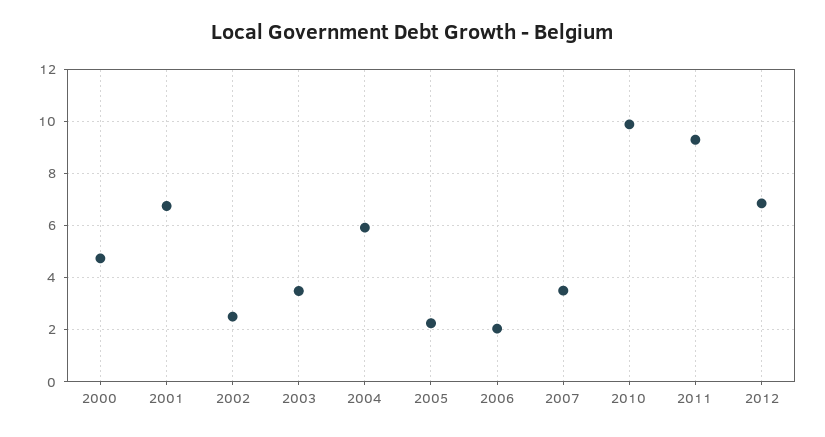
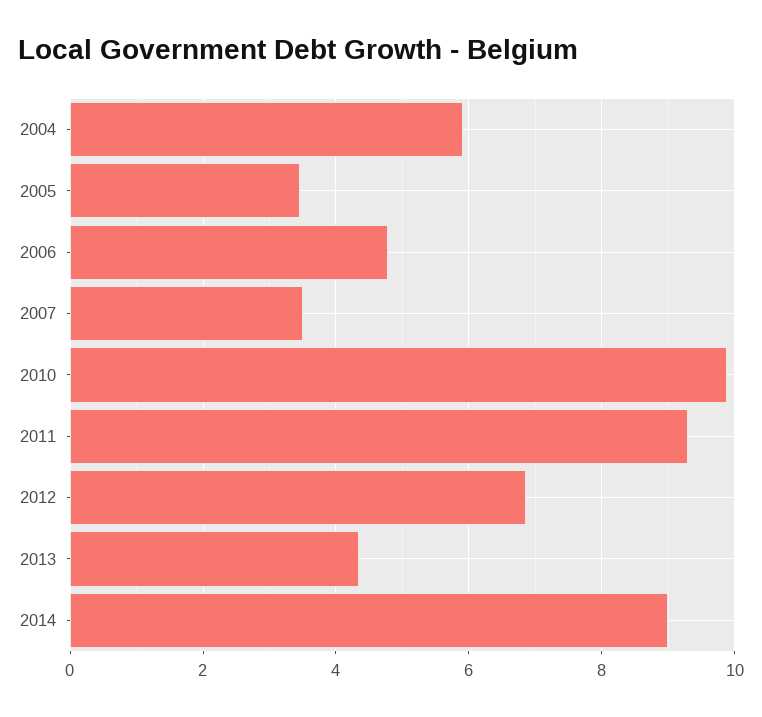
2000: 4.75 -> none
2001: 6.75 -> none
2002: 2.5 -> none
2003: 3.5 -> none
2005: 2.25 -> 3.4
2006: 2 -> 4.8
2013: none -> 4.4
2014: none -> 9

